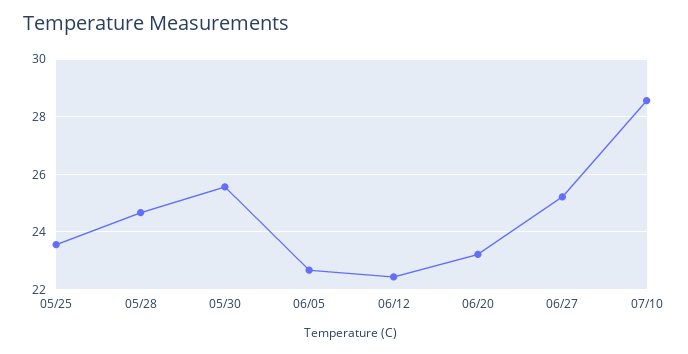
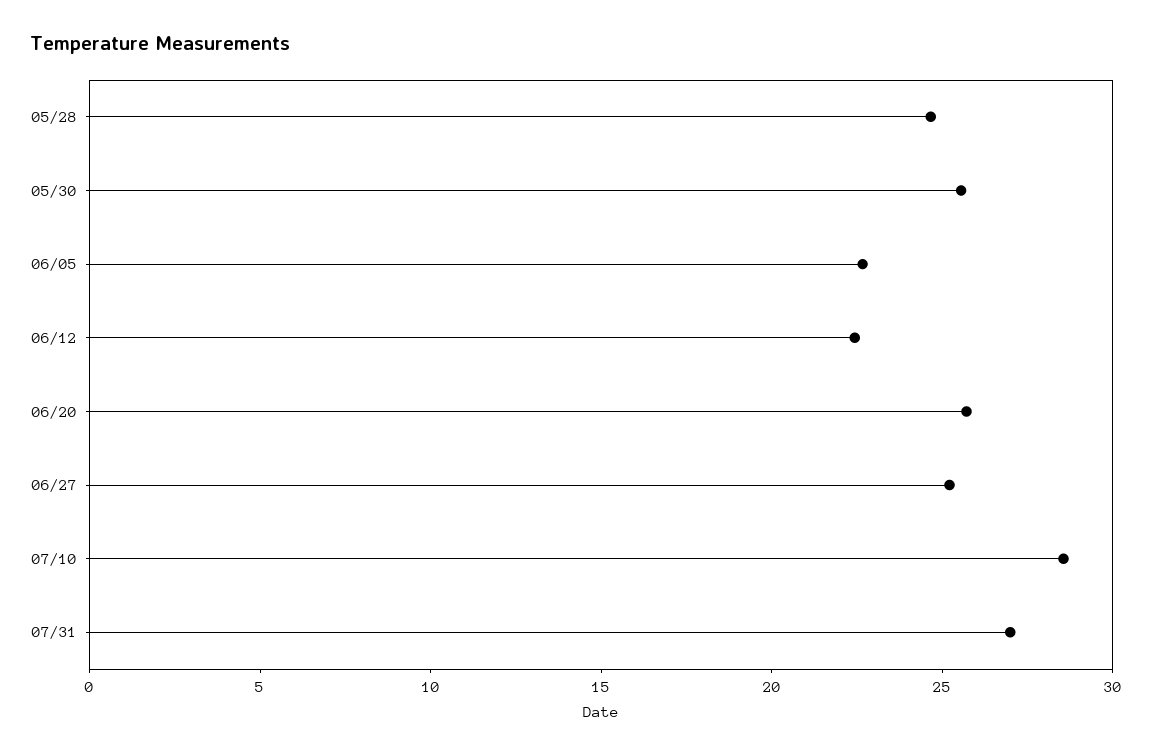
05/25: 23.5 -> none
06/20: 23.25 -> 26
07/31: none -> 27

